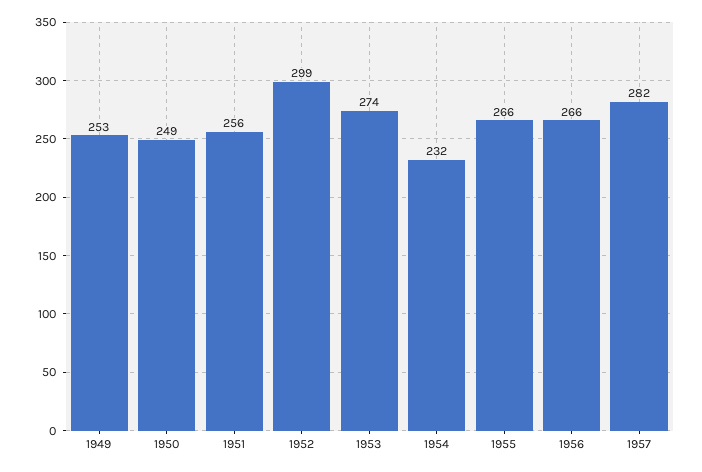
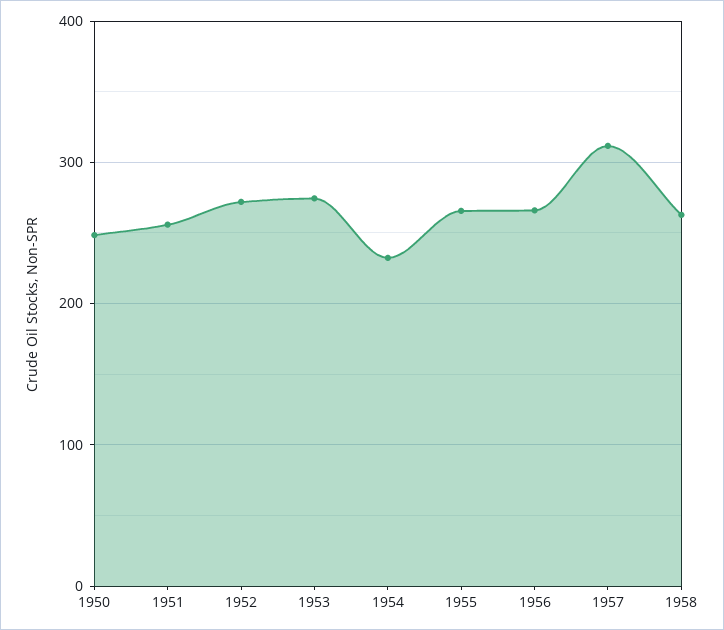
1949: 253 -> none
1952: 299 -> 270
1957: 282 -> 310
1958: none -> 260

